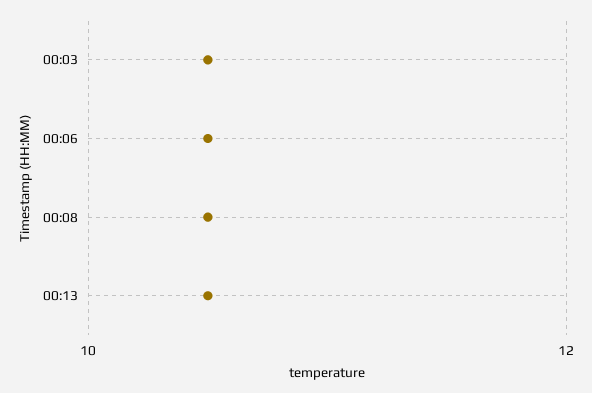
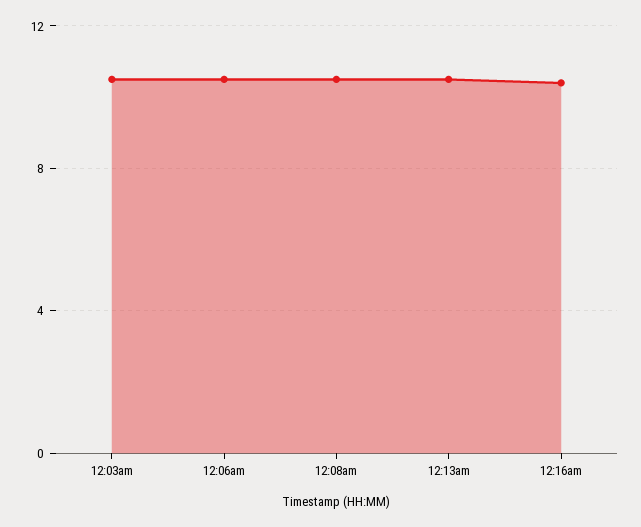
12:16am: none -> 10.5

